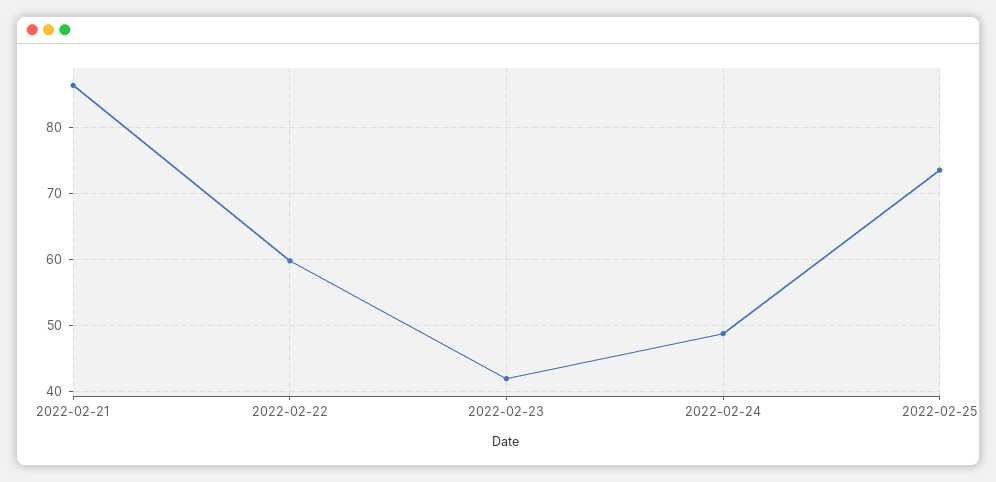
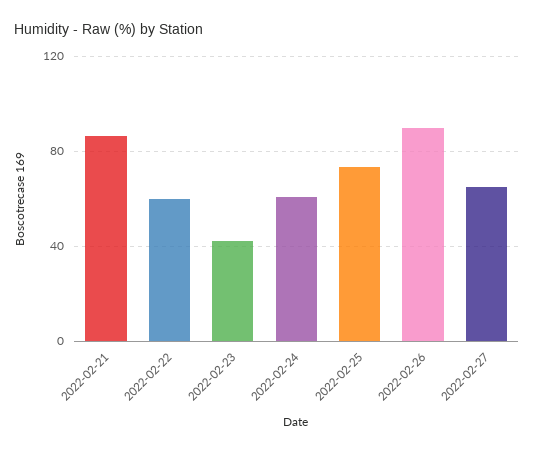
2022-02-24: 49 -> 60
2022-02-26: none -> 90
2022-02-27: none -> 65

